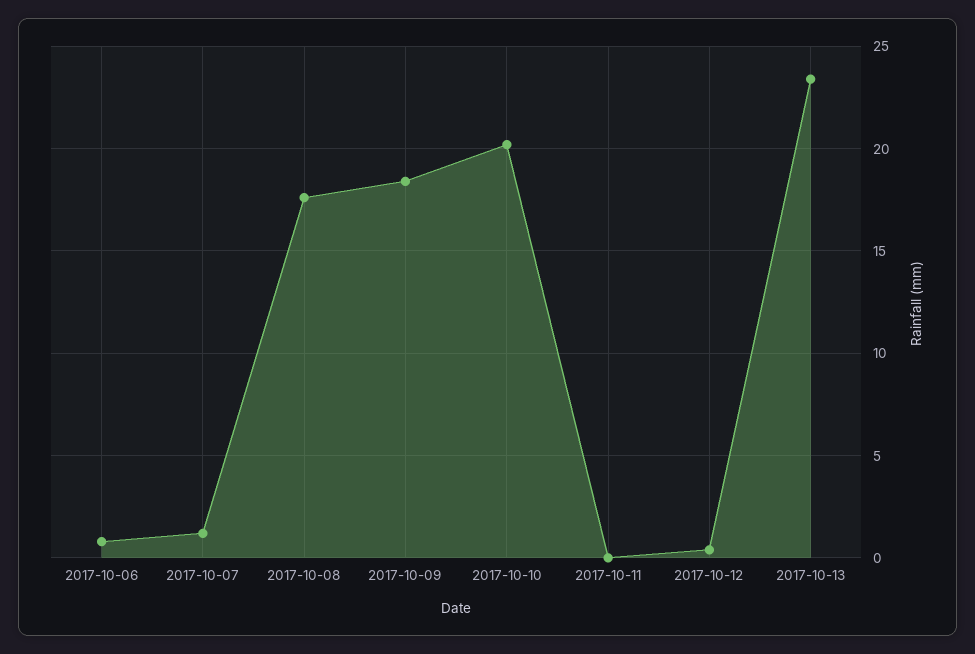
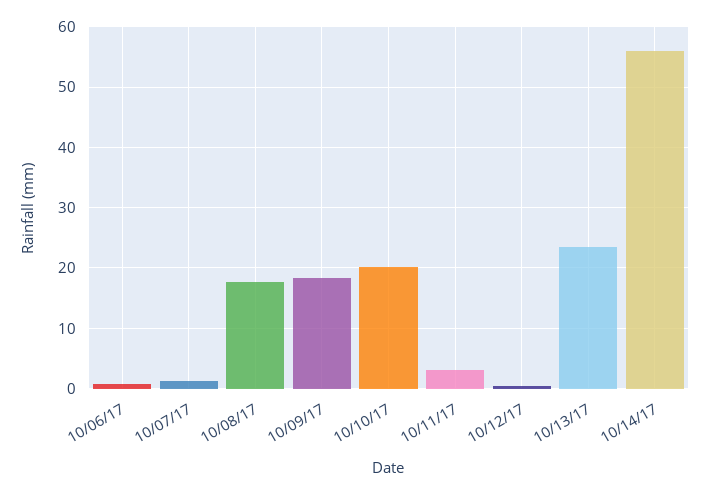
2017-10-11: 0 -> 3
10/14/17: none -> 56

